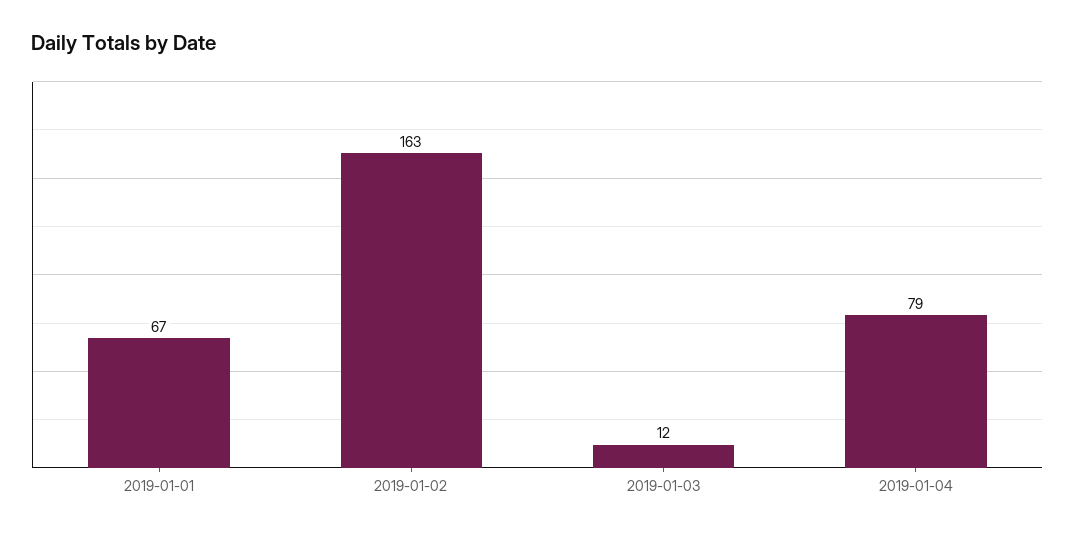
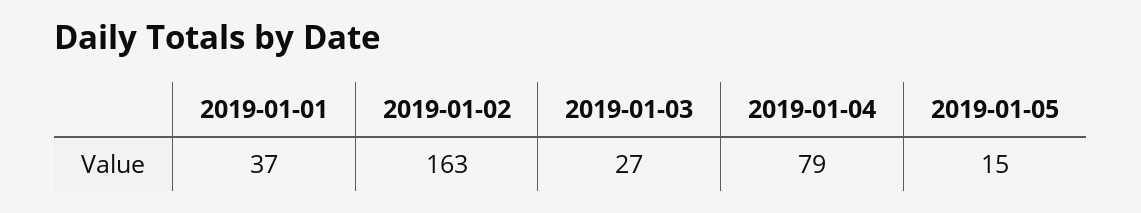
2019-01-01: 67 -> 37
2019-01-03: 12 -> 27
2019-01-05: none -> 15

